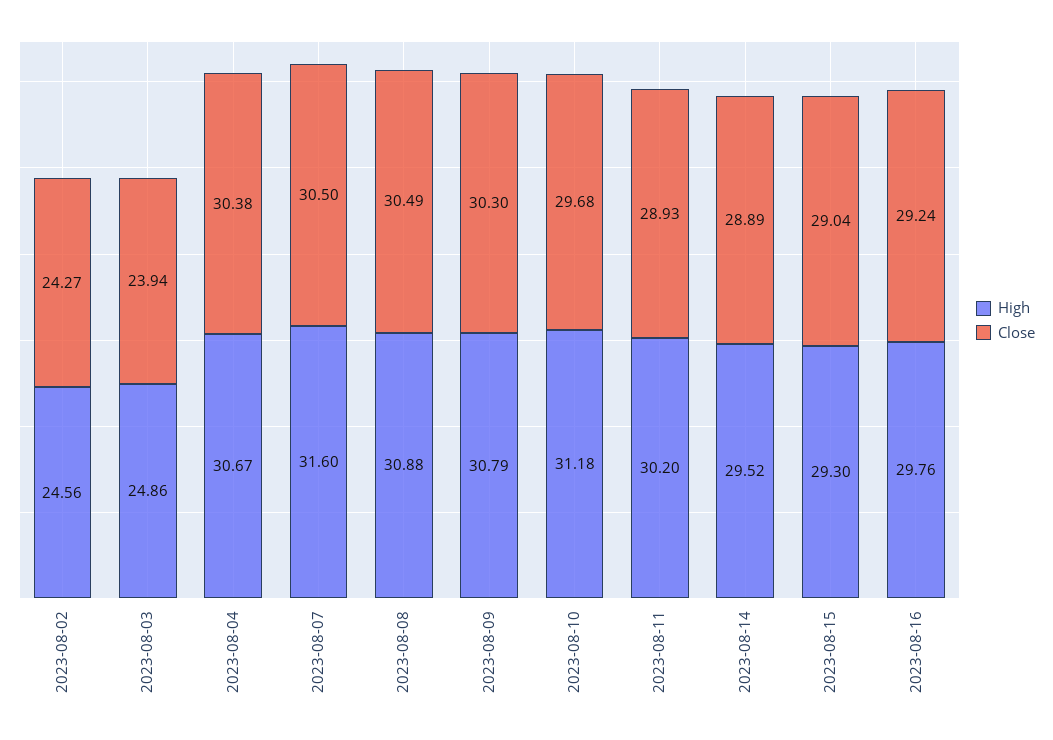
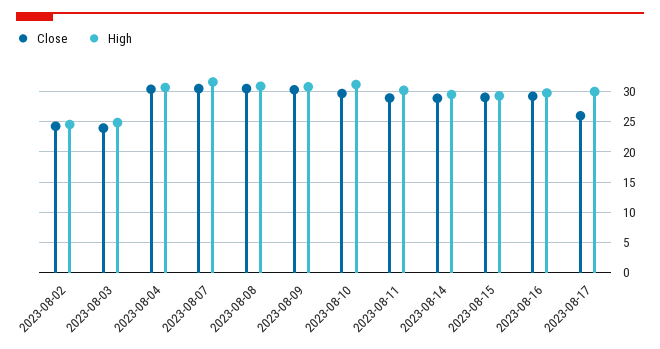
Close, 2023-08-17: none -> 26
High, 2023-08-17: none -> 30

